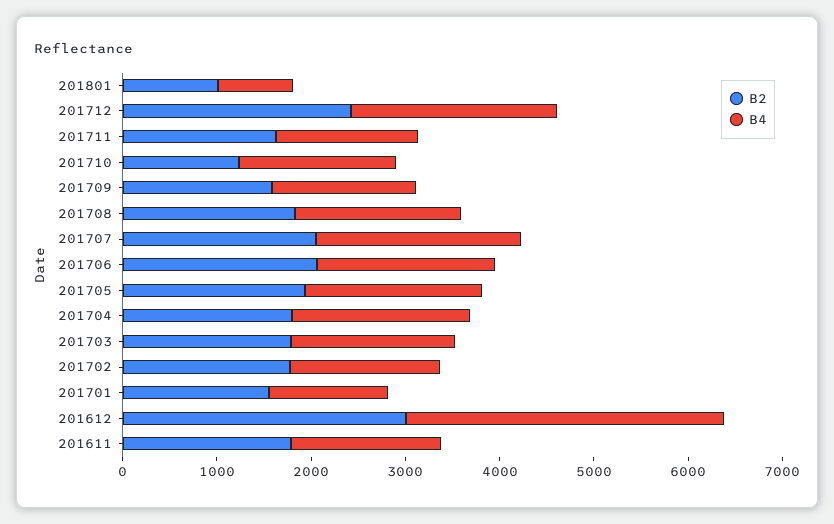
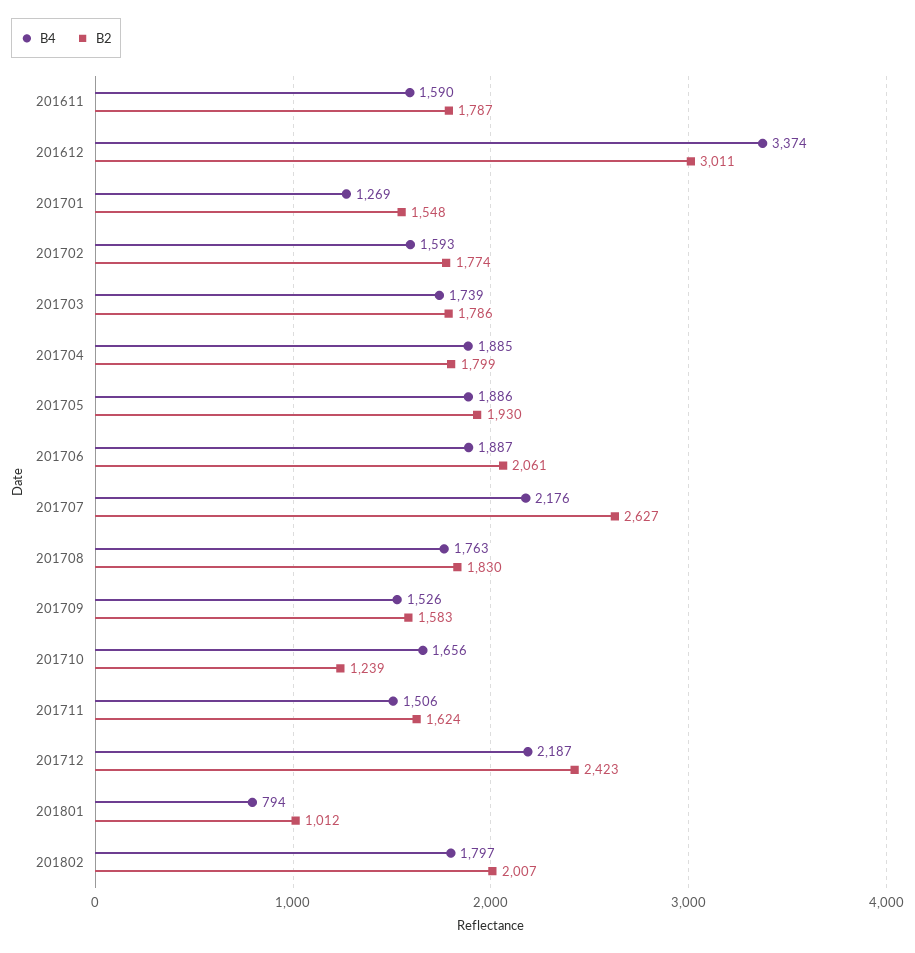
B2, 201707: 2000 -> 2627
B4, 201802: none -> 1797
B2, 201802: none -> 2007

